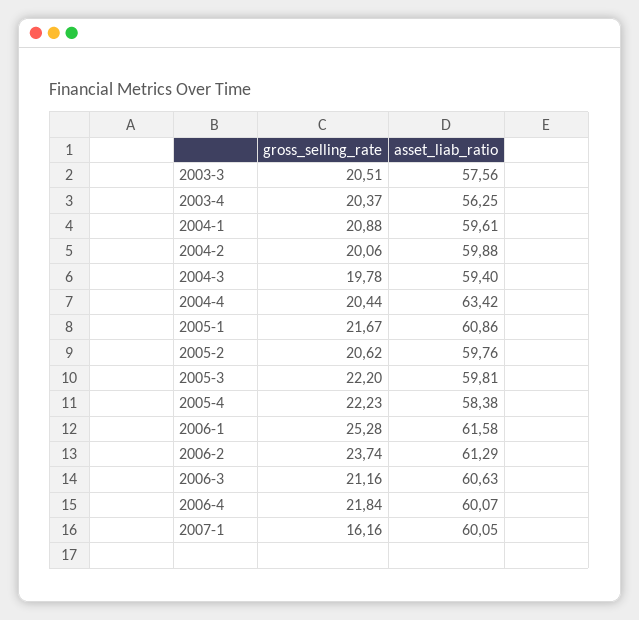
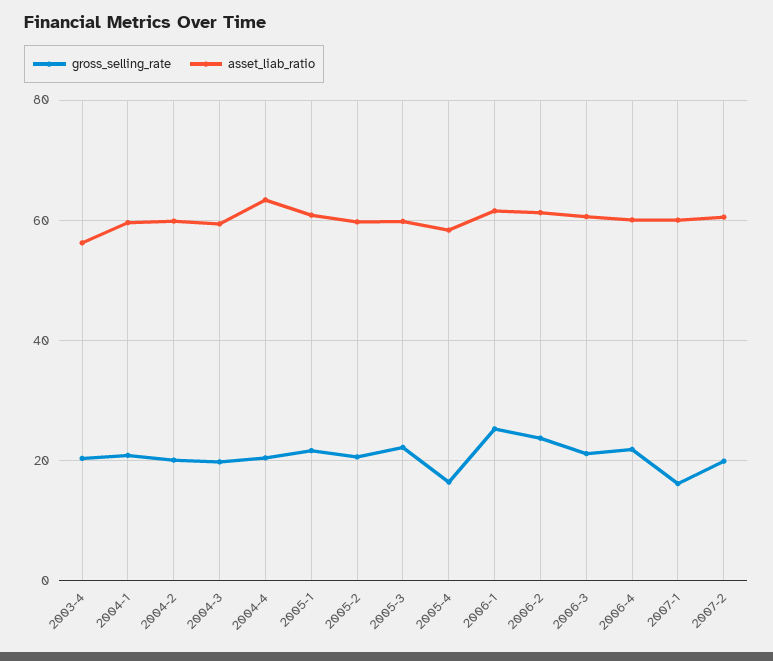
gross_selling_rate, 2003-3: 20.51 -> none
asset_liab_ratio, 2003-3: 57.56 -> none
gross_selling_rate, 2005-4: 22.23 -> 16
gross_selling_rate, 2007-2: none -> 20
asset_liab_ratio, 2007-2: none -> 60

